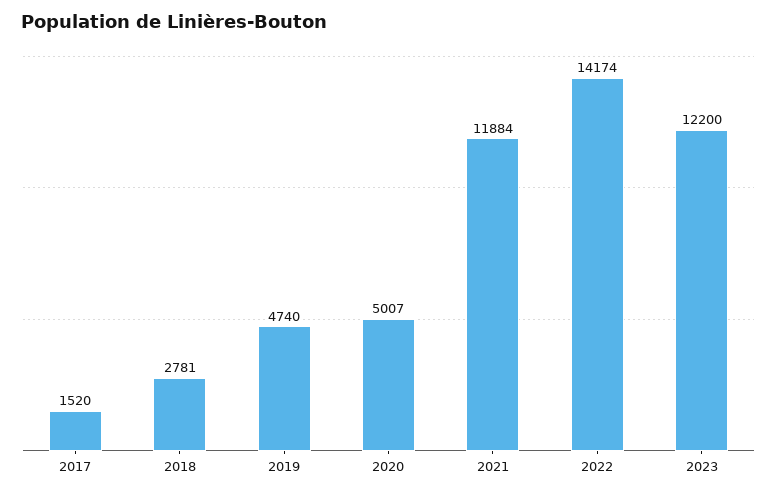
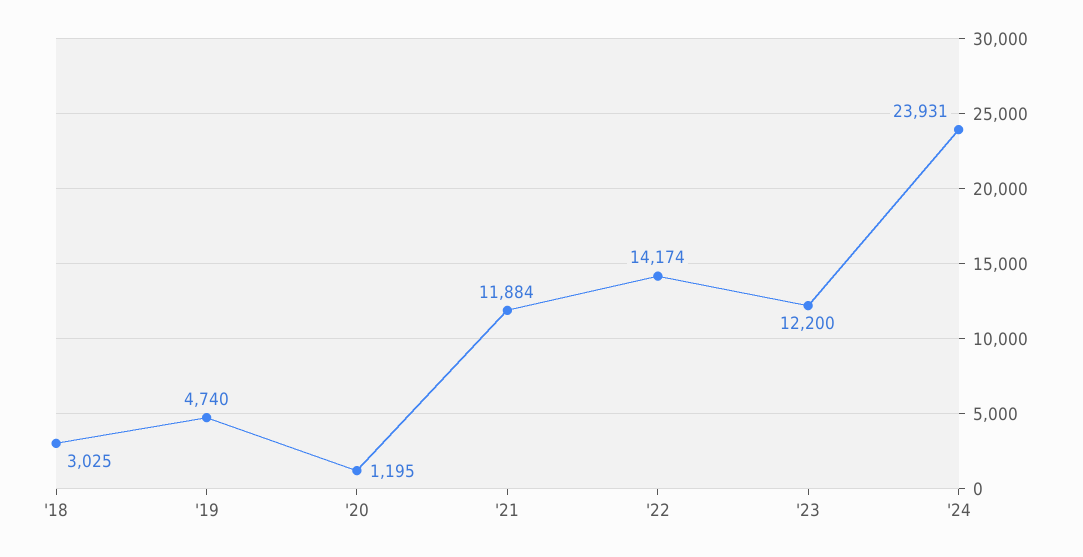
2017: 1520 -> none
2018: 2781 -> 3025
2020: 5007 -> 1195
'24: none -> 23931

